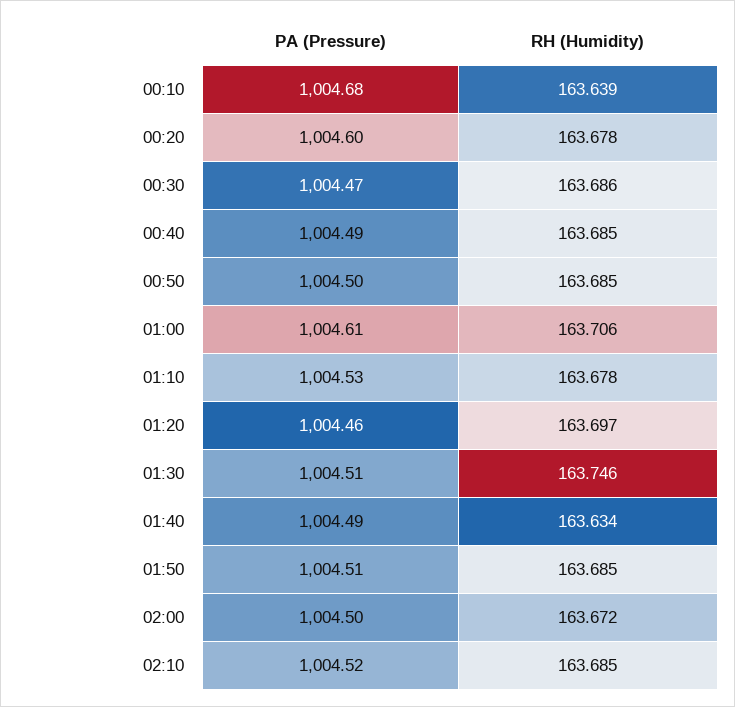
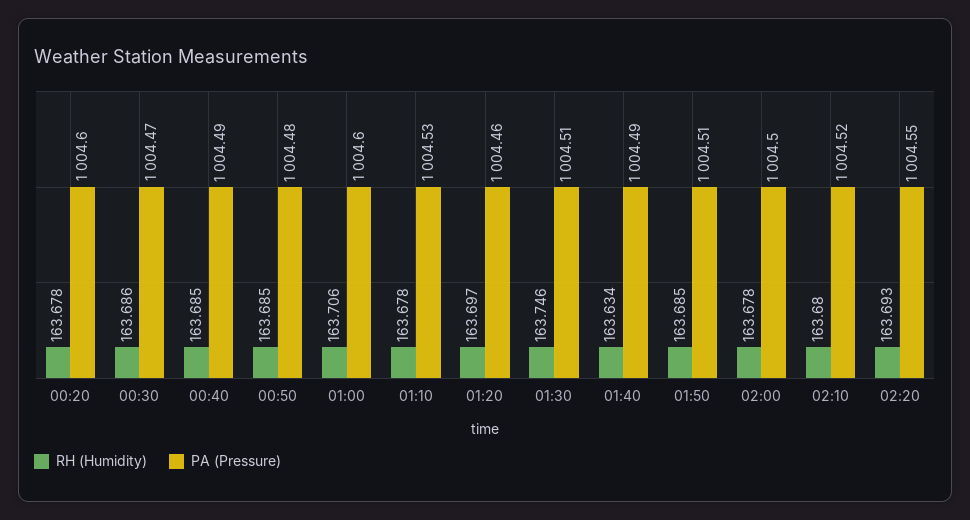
PA (Pressure), 00:10: 1004.68 -> none
RH (Humidity), 00:10: 163.639 -> none
PA (Pressure), 00:50: 1004.5 -> 1004.48
PA (Pressure), 01:00: 1004.61 -> 1004.6
RH (Humidity), 02:00: 163.672 -> 163.678
RH (Humidity), 02:10: 163.685 -> 163.68
RH (Humidity), 02:20: none -> 163.693
PA (Pressure), 02:20: none -> 1004.55

